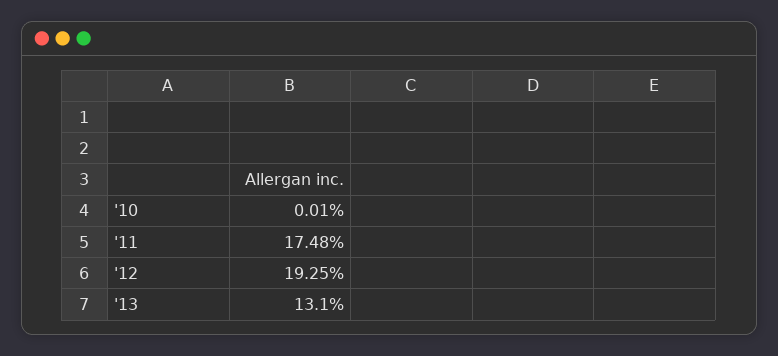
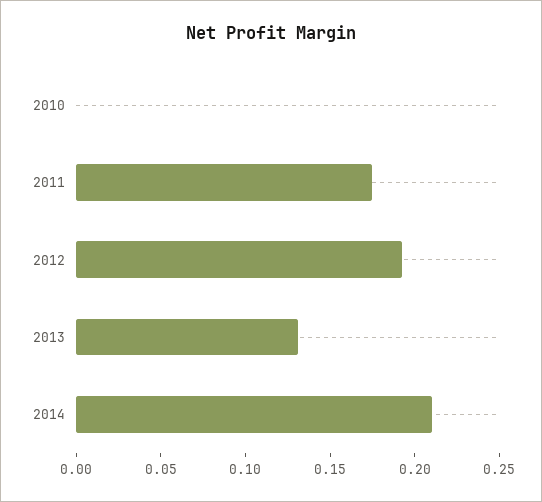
2014: none -> 0.21

